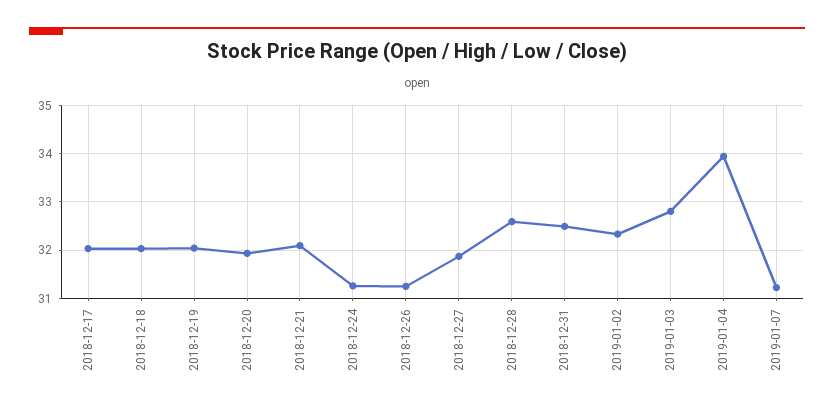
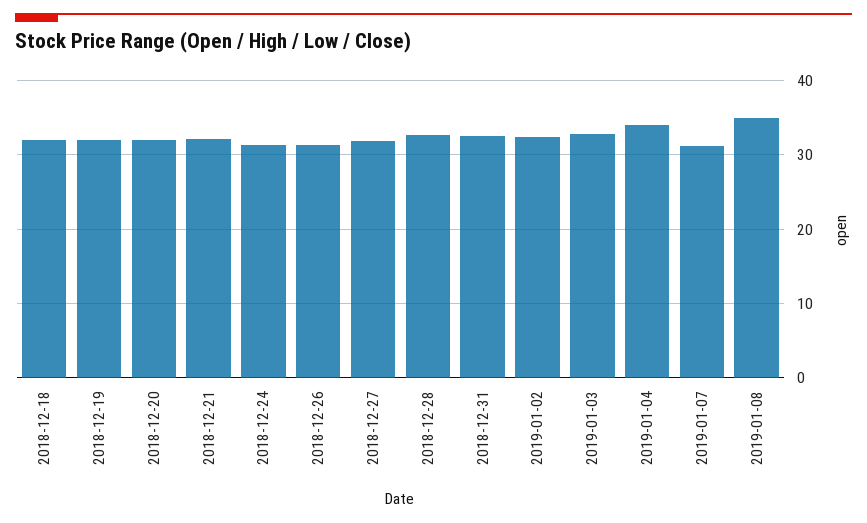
2018-12-17: 32 -> none
2019-01-08: none -> 35

